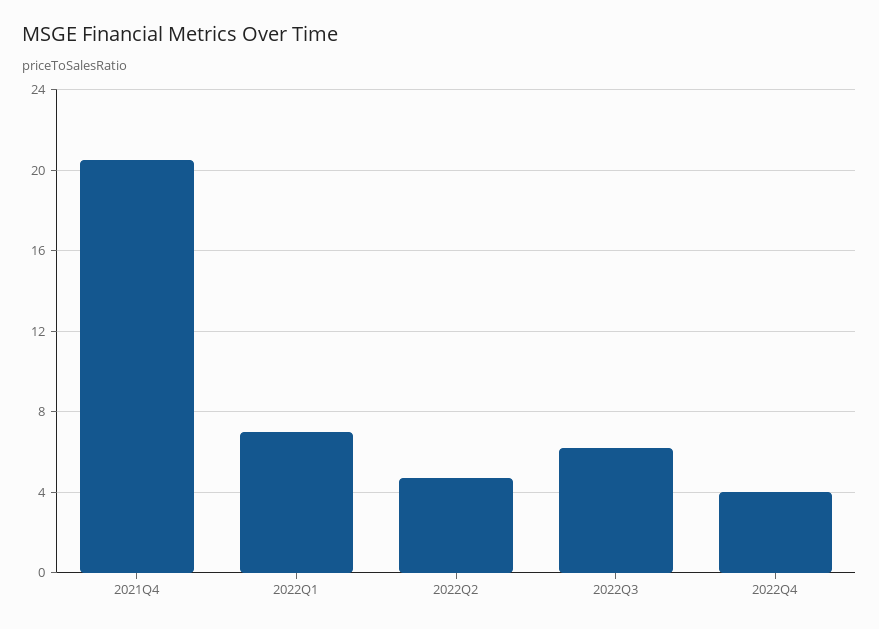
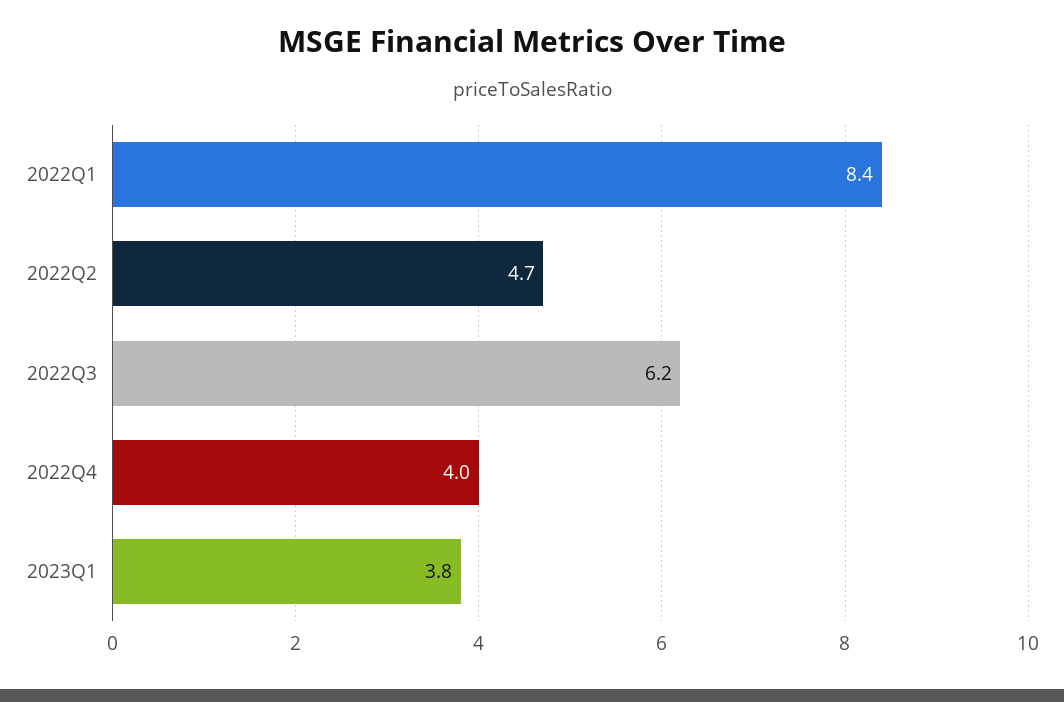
2021Q4: 20.5 -> none
2022Q1: 7 -> 8.4
2023Q1: none -> 3.8

